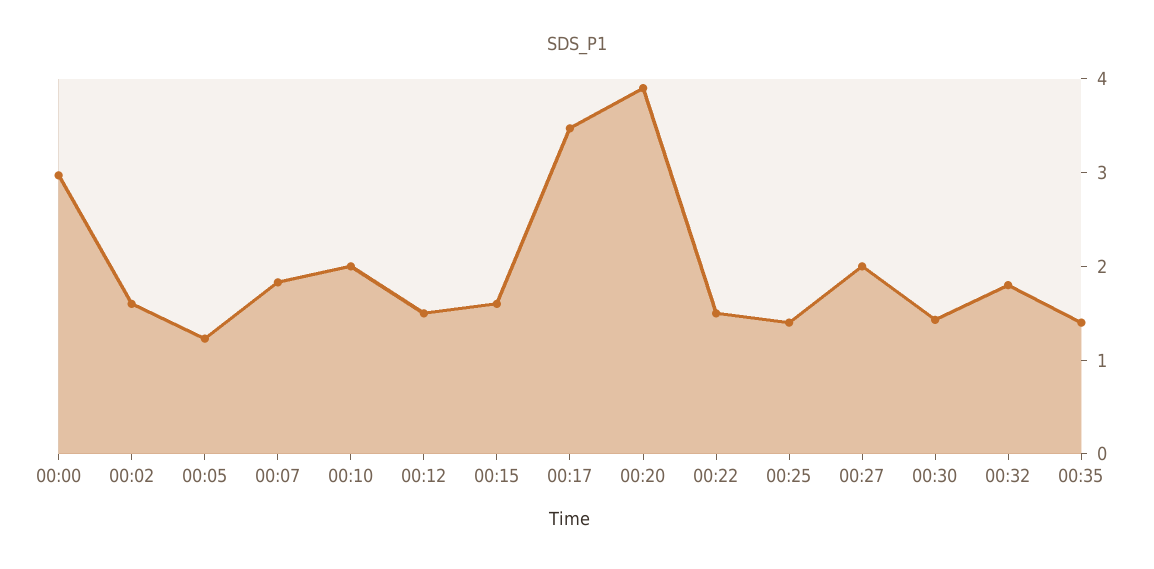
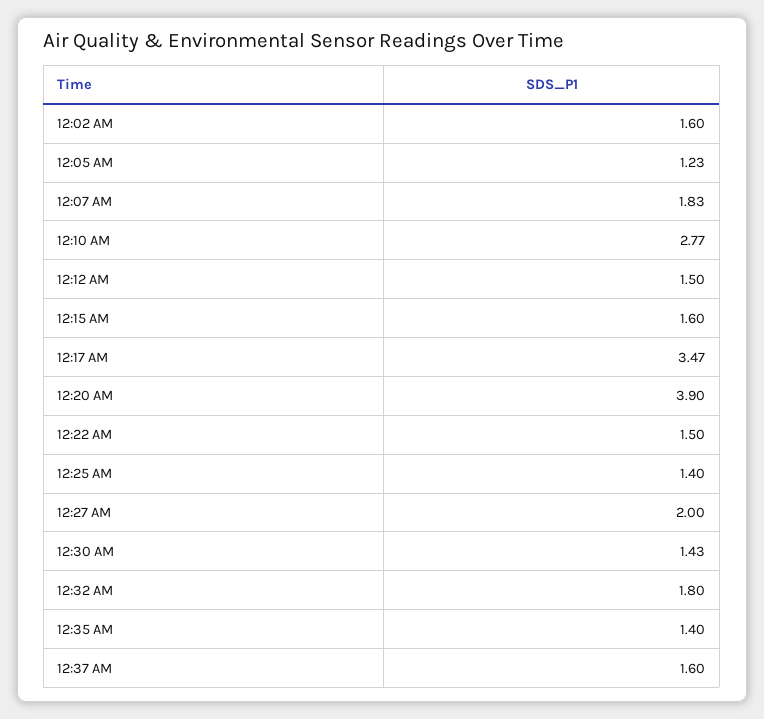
00:00: 3 -> none
00:10: 2 -> 2.77
12:37 AM: none -> 1.6

